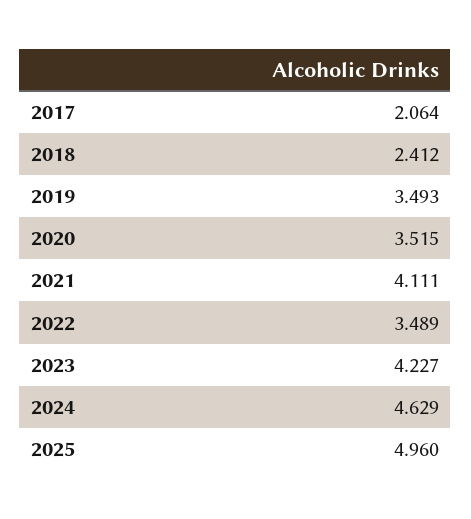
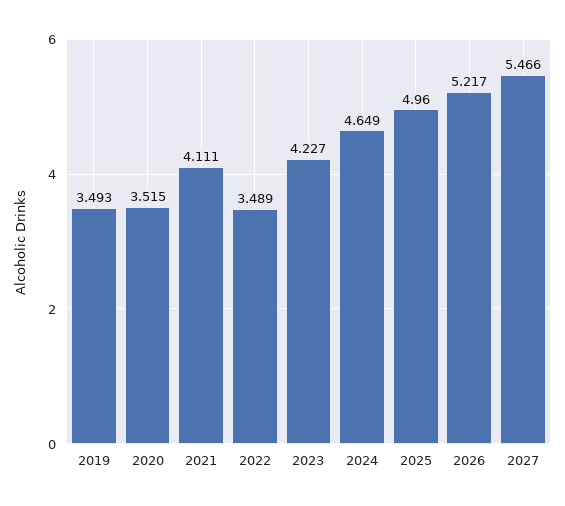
2017: 2.064 -> none
2018: 2.412 -> none
2024: 4.629 -> 4.649
2026: none -> 5.217
2027: none -> 5.466

